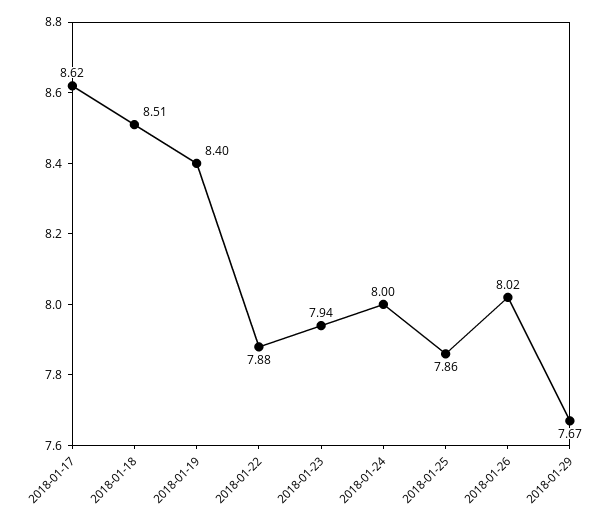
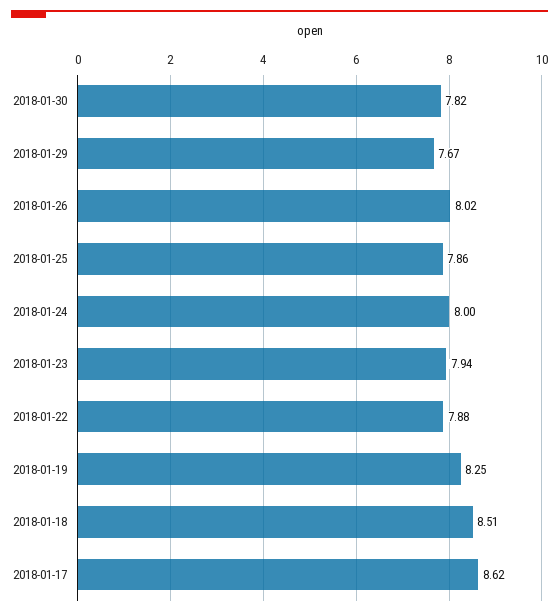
2018-01-19: 8.4 -> 8.25
2018-01-30: none -> 7.82

